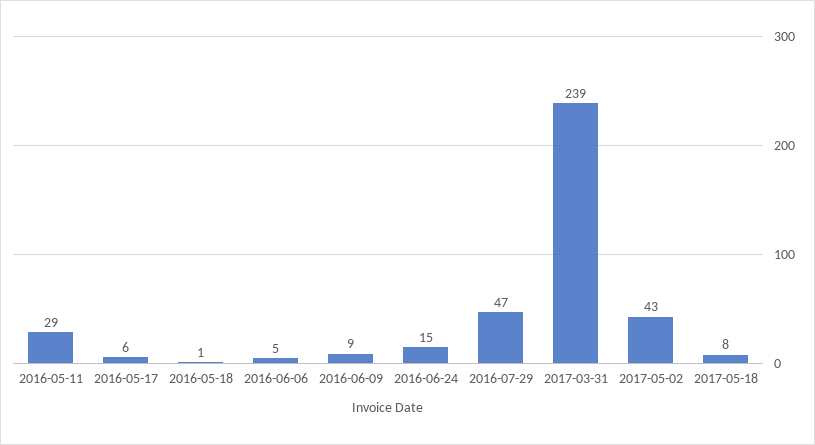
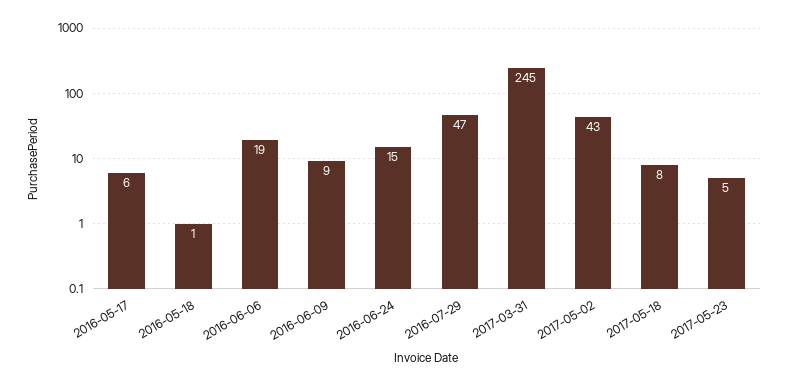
2016-05-11: 29 -> none
2016-06-06: 5 -> 19
2017-03-31: 239 -> 245
2017-05-23: none -> 5

